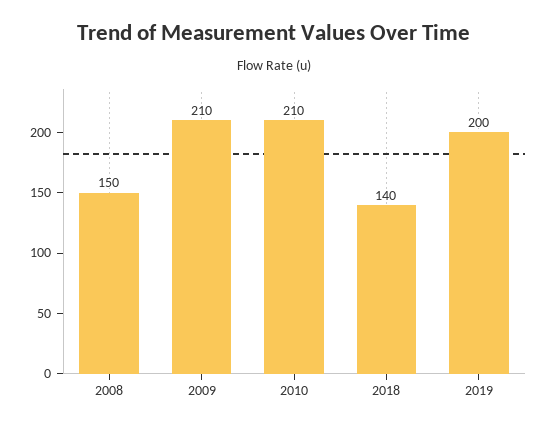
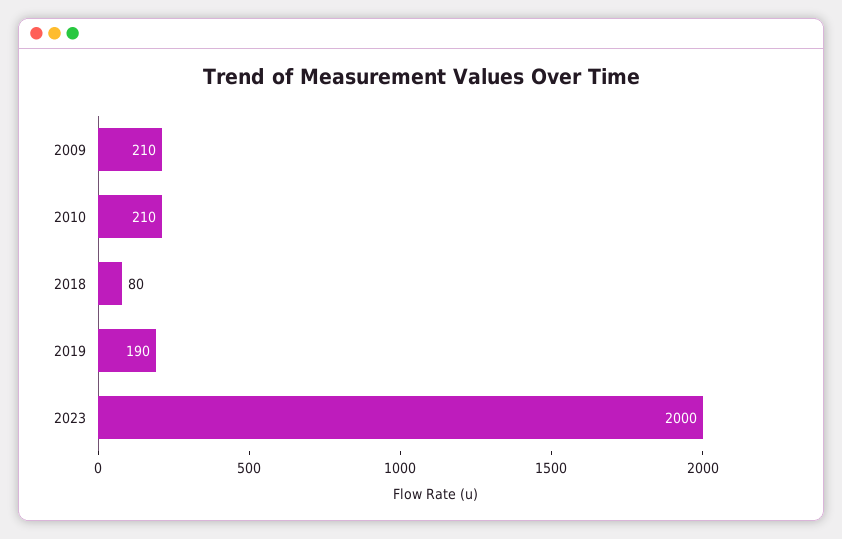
2008: 150 -> none
2018: 140 -> 80
2019: 200 -> 190
2023: none -> 2000

